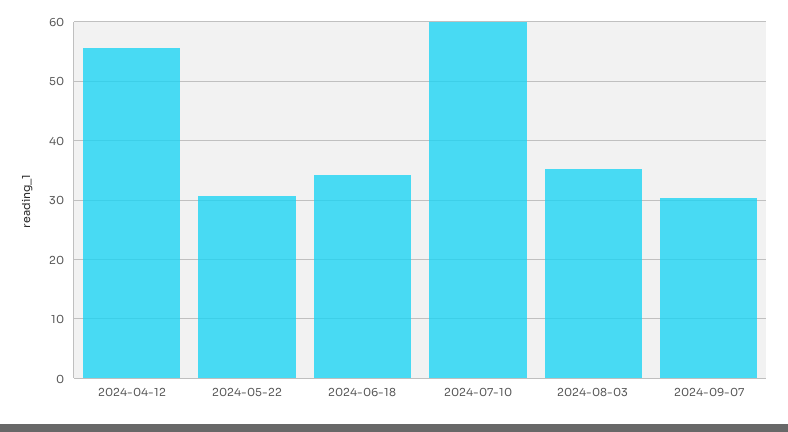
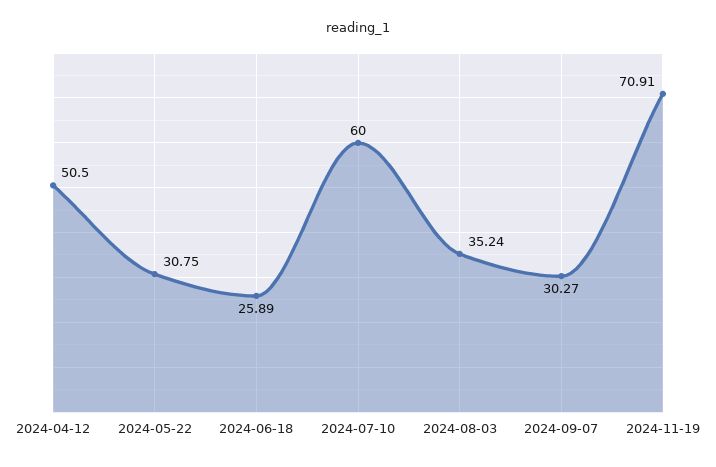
2024-04-12: 56 -> 50.5
2024-06-18: 34 -> 25.89
2024-11-19: none -> 70.91

